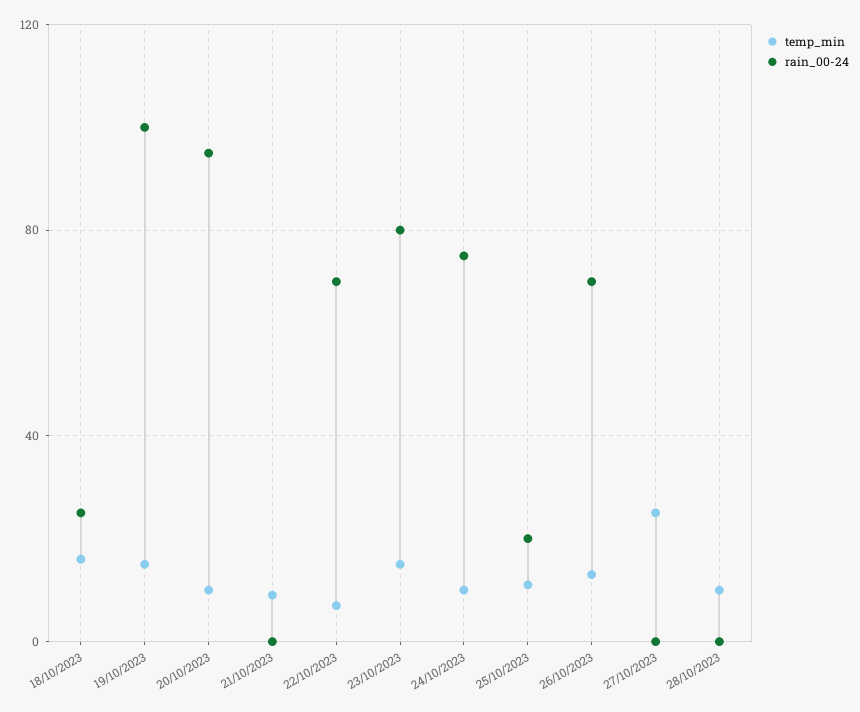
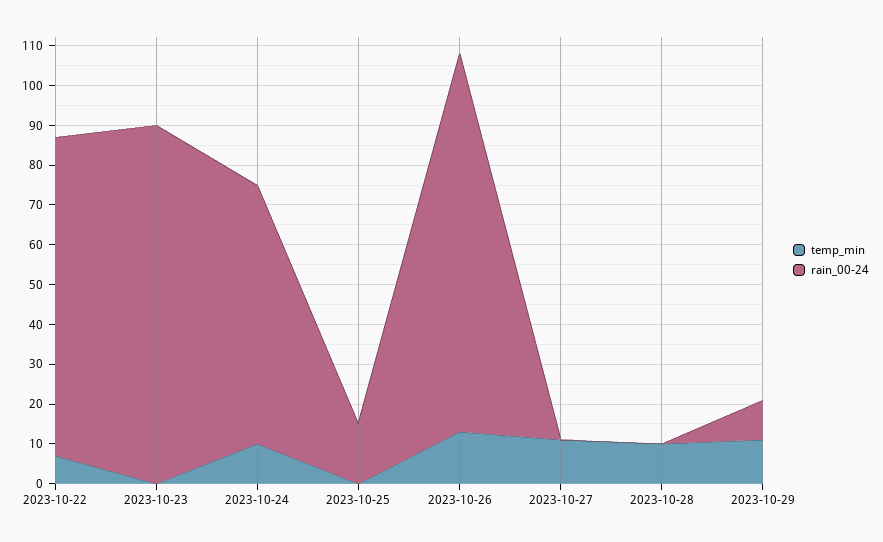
temp_min, 18/10/2023: 15 -> none
rain_00-24, 18/10/2023: 25 -> none
temp_min, 19/10/2023: 15 -> none
rain_00-24, 19/10/2023: 100 -> none
temp_min, 20/10/2023: 10 -> none
rain_00-24, 20/10/2023: 95 -> none
temp_min, 21/10/2023: 10 -> none
rain_00-24, 21/10/2023: 0 -> none
rain_00-24, 22/10/2023: 70 -> 80
temp_min, 23/10/2023: 15 -> 0
rain_00-24, 23/10/2023: 80 -> 90
rain_00-24, 24/10/2023: 75 -> 65
temp_min, 25/10/2023: 10 -> 0
rain_00-24, 25/10/2023: 20 -> 15
rain_00-24, 26/10/2023: 70 -> 95
temp_min, 27/10/2023: 25 -> 10
temp_min, 2023-10-29: none -> 10
rain_00-24, 2023-10-29: none -> 10

